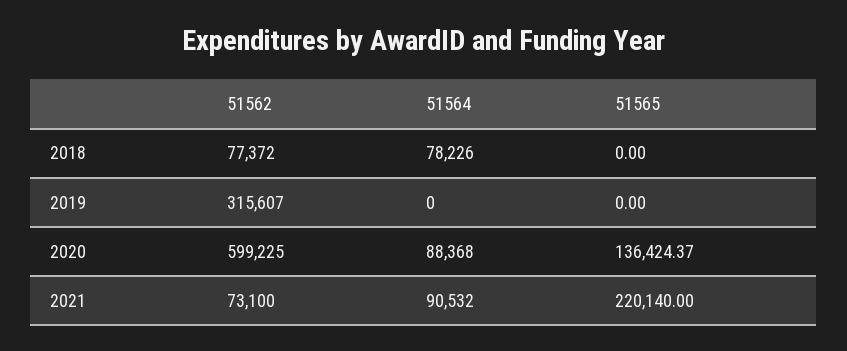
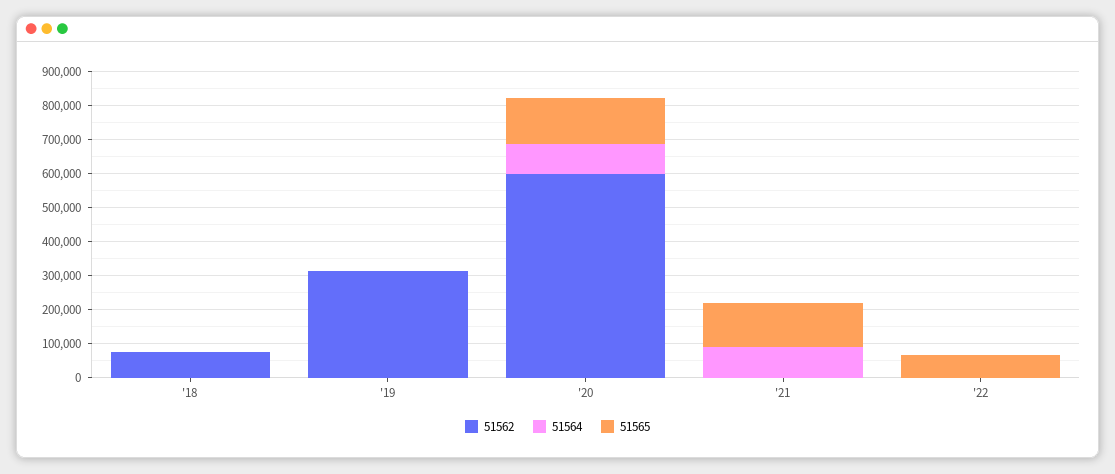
51564, 2018: 78226 -> 0
51562, 2021: 73100 -> 0
51565, 2021: 220140 -> 125000
51562, '22: none -> 0
51564, '22: none -> 0
51565, '22: none -> 75000

